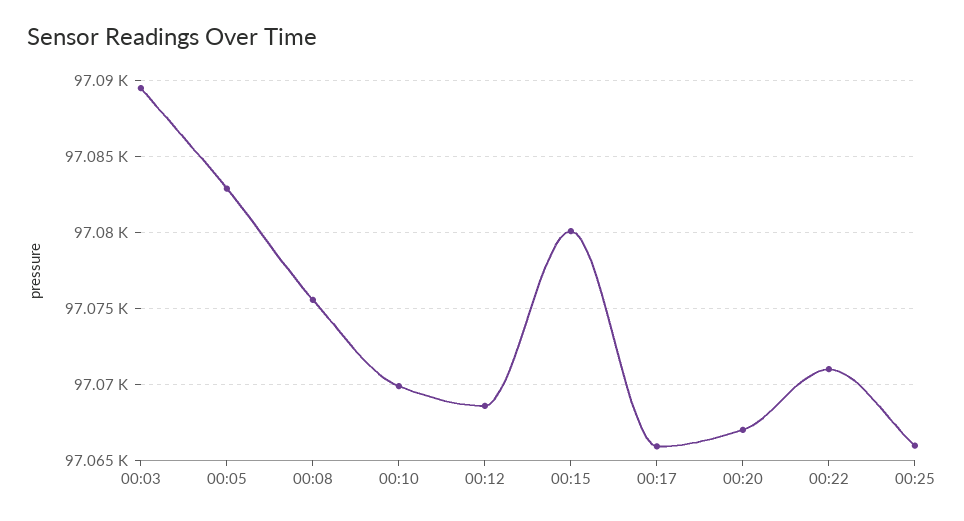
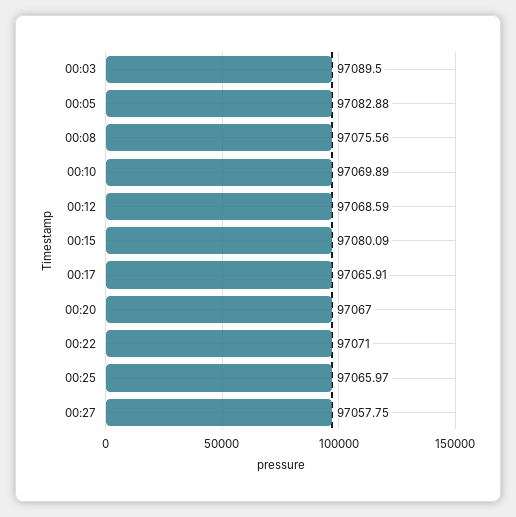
00:27: none -> 97057.75

